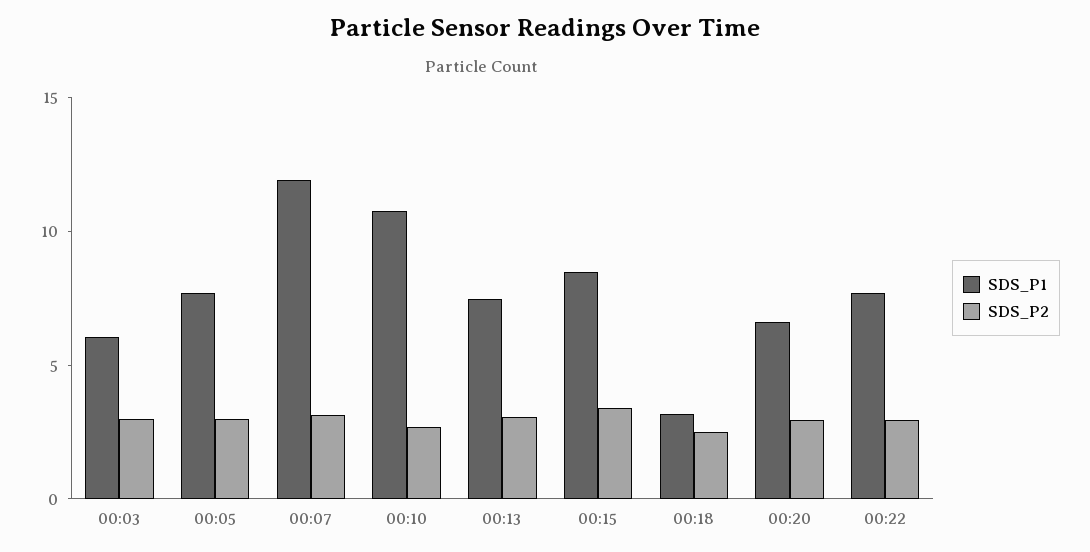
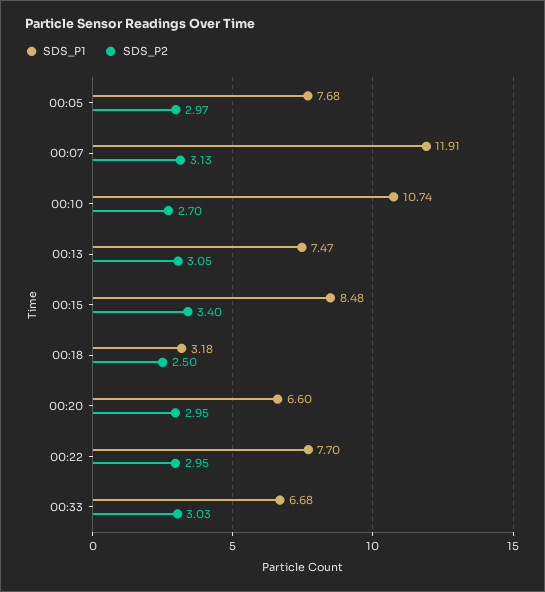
SDS_P1, 00:03: 6 -> none
SDS_P2, 00:03: 3 -> none
SDS_P1, 00:33: none -> 6.68
SDS_P2, 00:33: none -> 3.03

